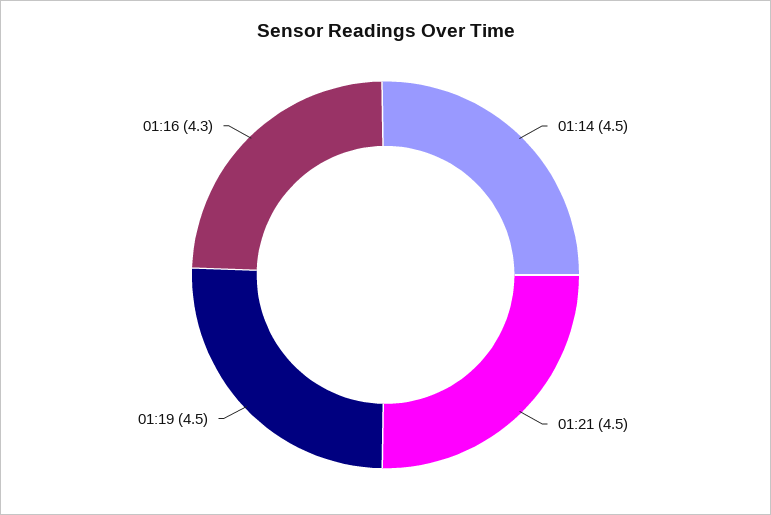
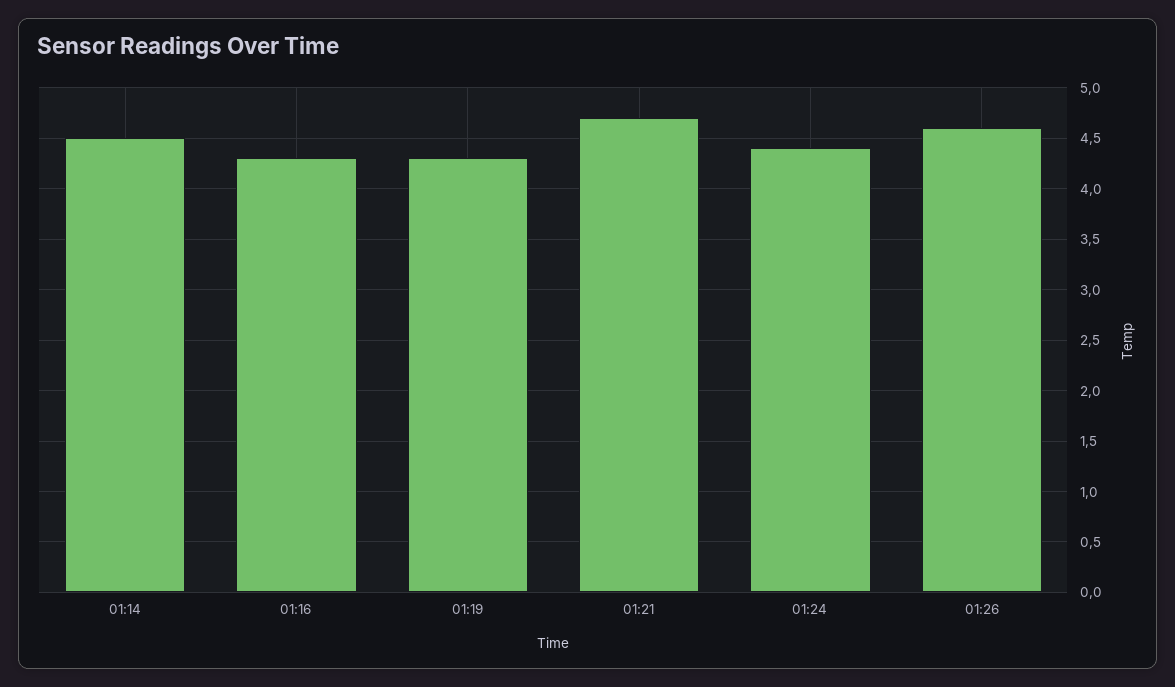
01:21: 4.5 -> 4.7
01:19: 4.5 -> 4.3
01:24: none -> 4.4
01:26: none -> 4.6

